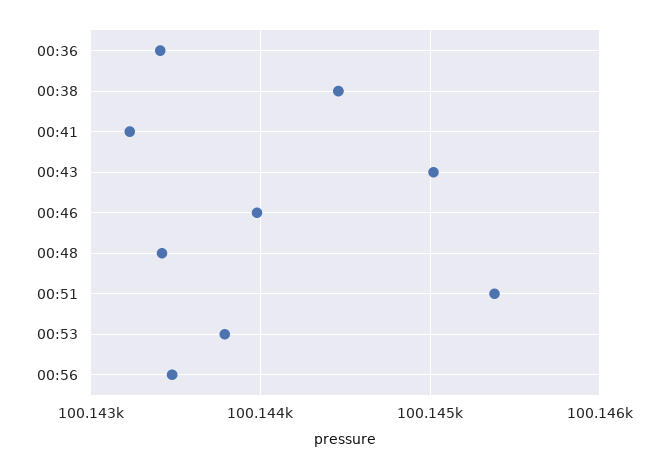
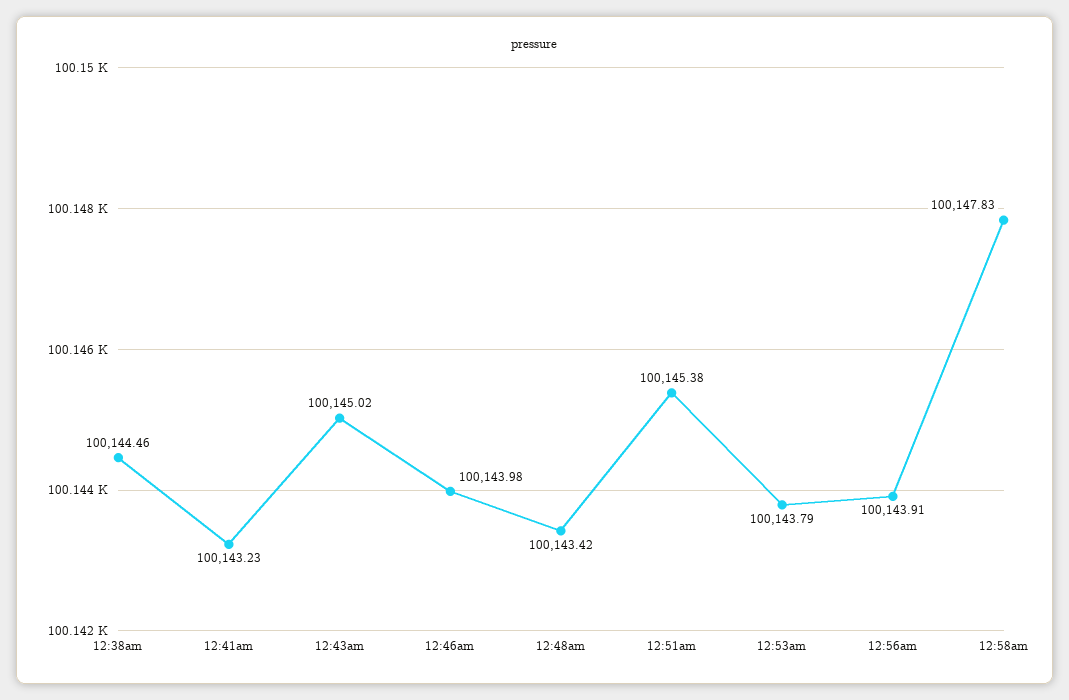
00:36: 100143.4 -> none
00:56: 100143.5 -> 100143.91
12:58am: none -> 100147.83

